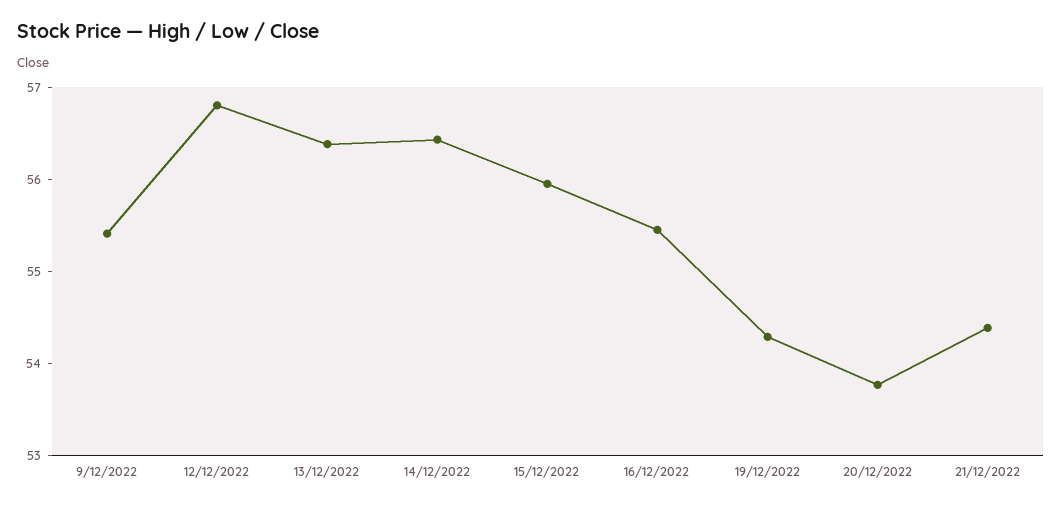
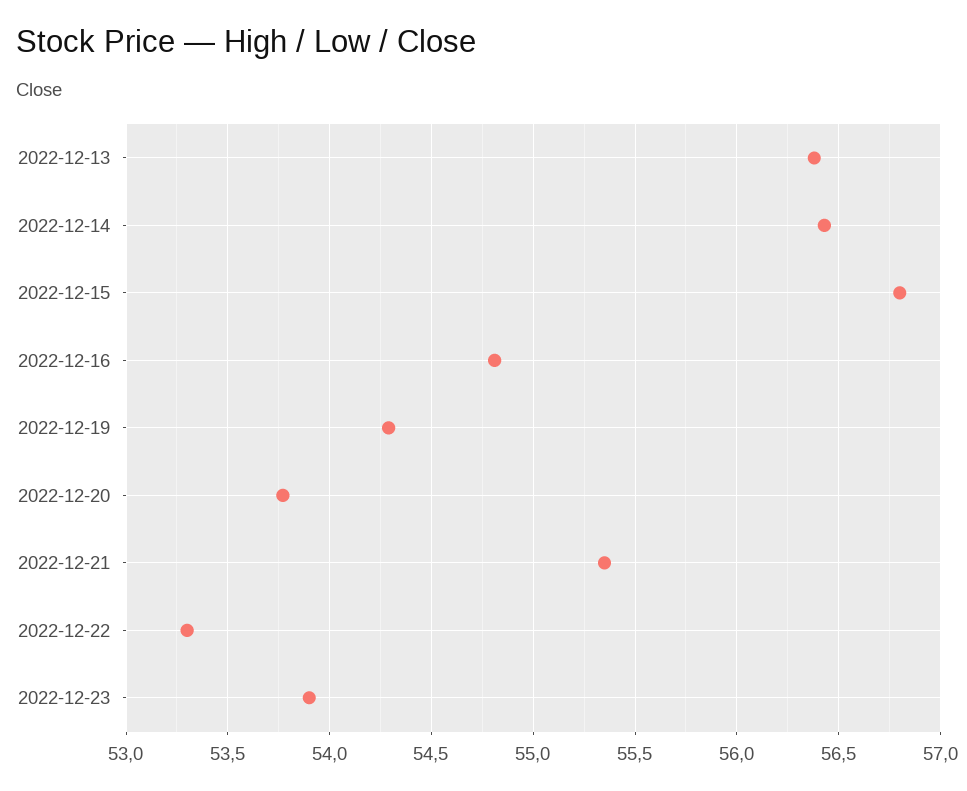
9/12/2022: 55.4 -> none
12/12/2022: 56.8 -> none
15/12/2022: 56 -> 56.8
16/12/2022: 55.4 -> 54.8
21/12/2022: 54.4 -> 55.35
2022-12-22: none -> 53.3
2022-12-23: none -> 53.9

